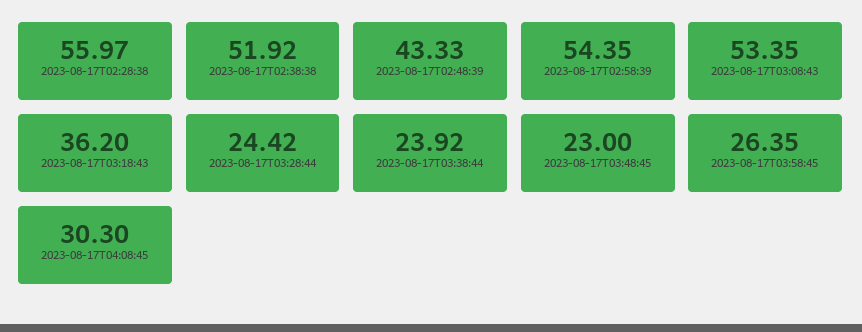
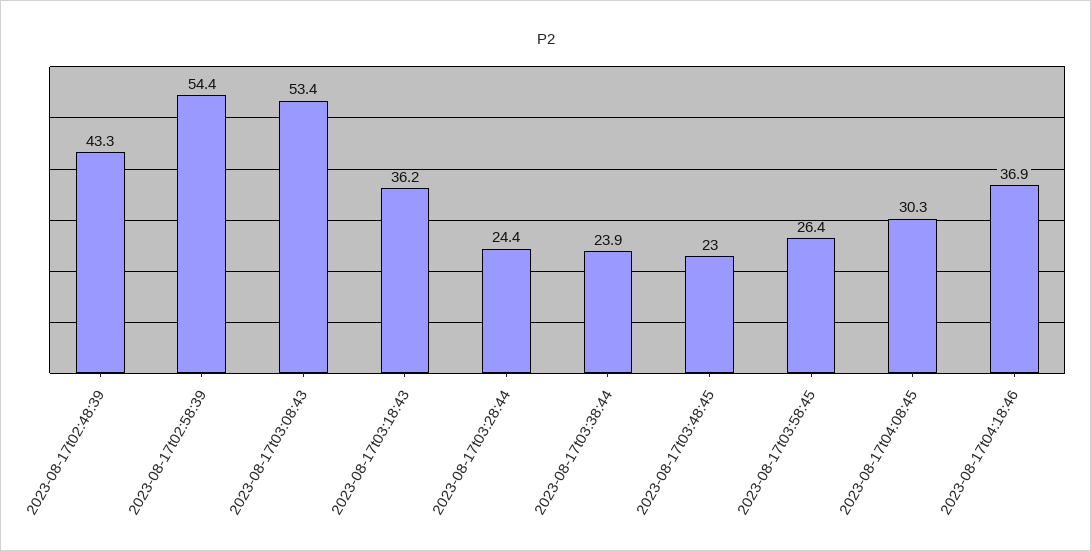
2023-08-17T02:28:38: 55.97 -> none
2023-08-17T02:38:38: 51.92 -> none
2023-08-17t04:18:46: none -> 36.9

